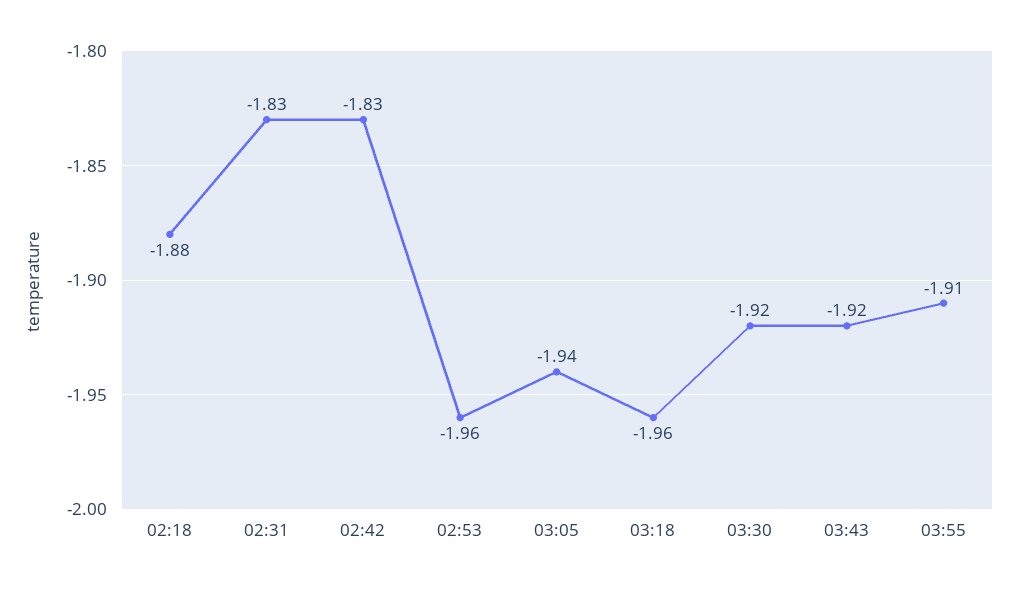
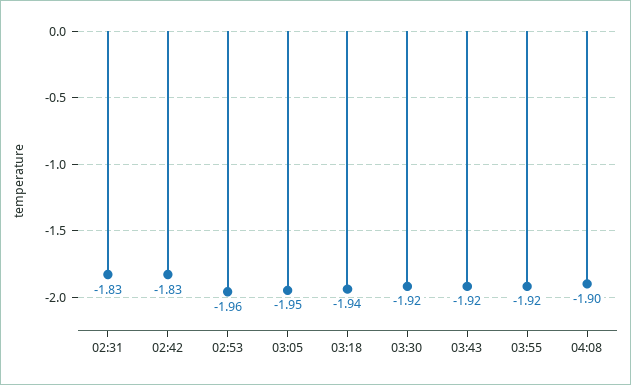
02:18: -1.88 -> none
03:05: -1.94 -> -1.95
03:18: -1.96 -> -1.94
03:55: -1.91 -> -1.92
04:08: none -> -1.9

